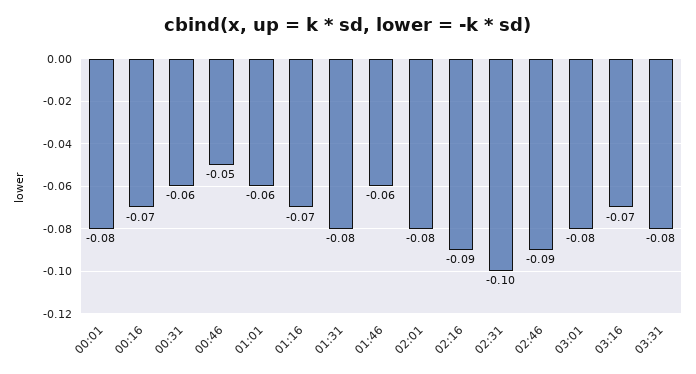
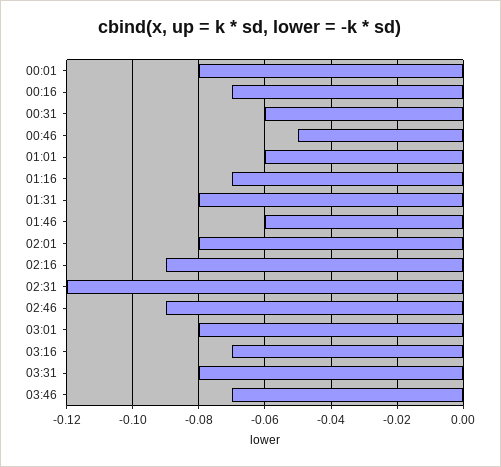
02:31: -0.1 -> -0.12
03:46: none -> -0.07

